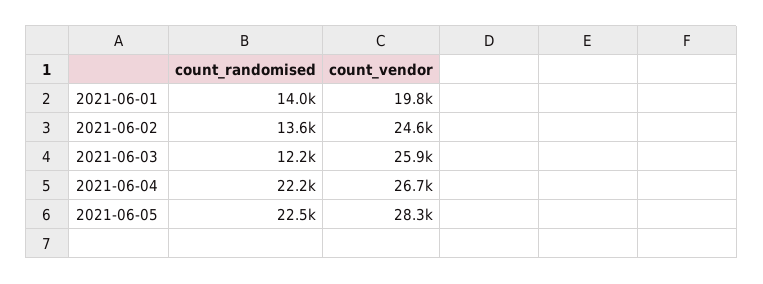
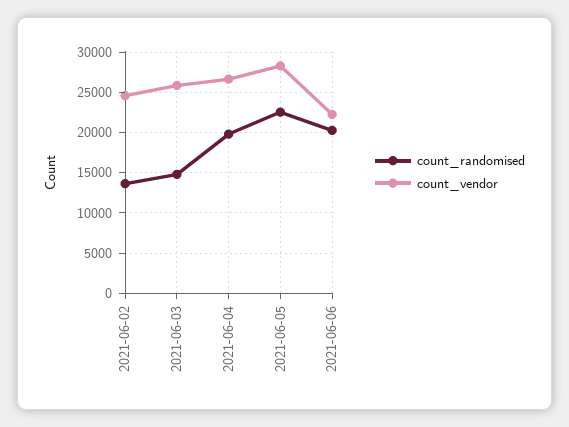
count_randomised, 2021-06-01: 14000 -> none
count_vendor, 2021-06-01: 19800 -> none
count_randomised, 2021-06-03: 12200 -> 15000
count_randomised, 2021-06-04: 22200 -> 20000
count_randomised, 2021-06-06: none -> 20000
count_vendor, 2021-06-06: none -> 22000

